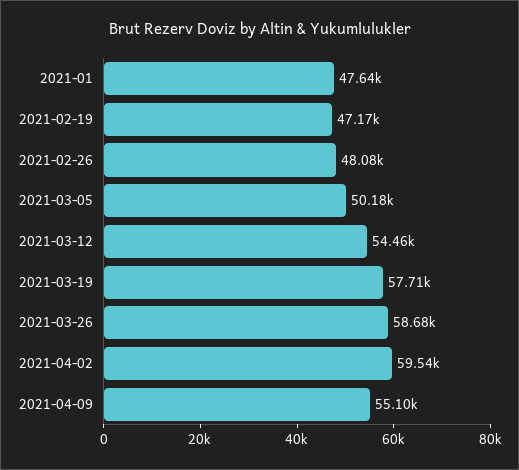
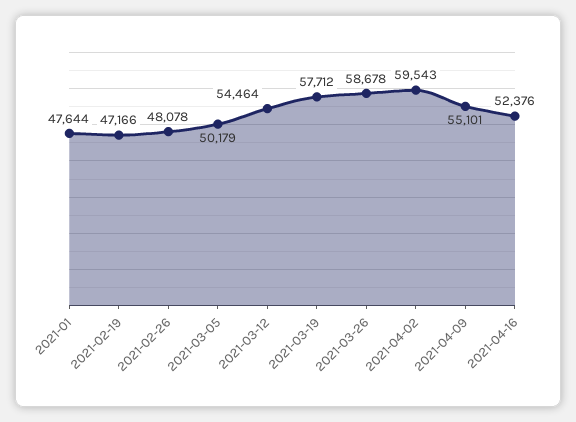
2021-04-16: none -> 52376

